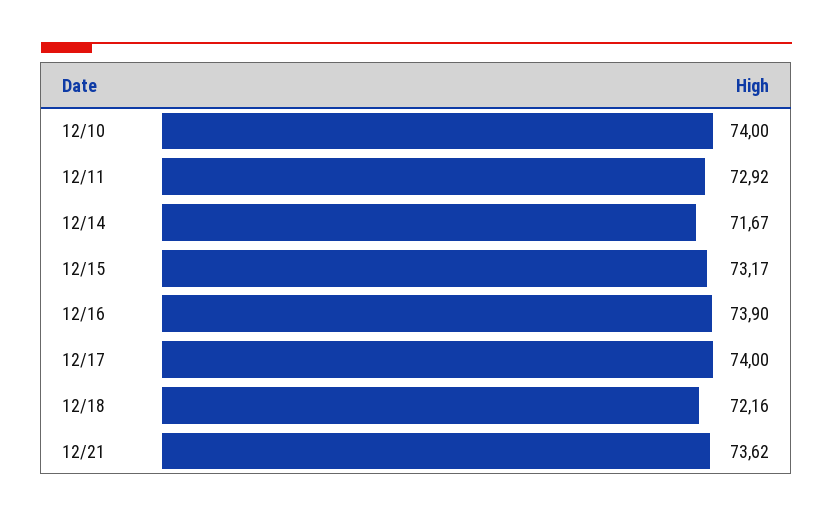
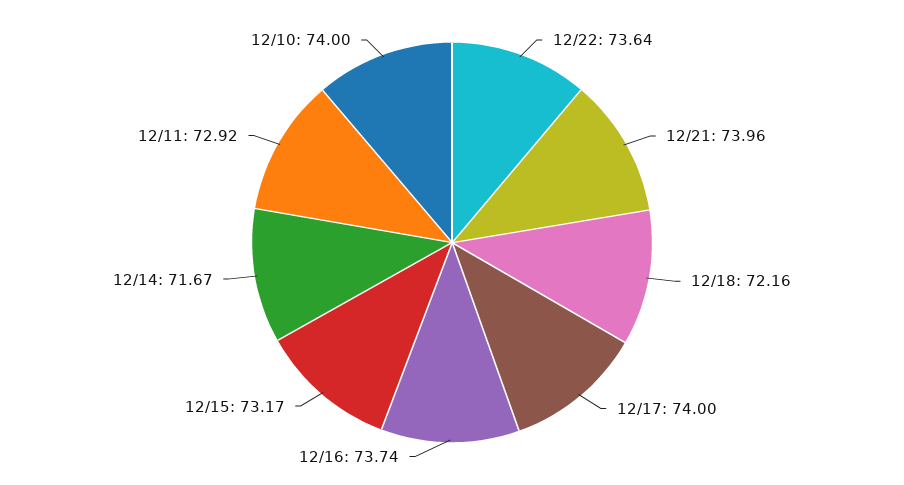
12/16: 73.9 -> 73.74
12/21: 73.62 -> 73.96
12/22: none -> 73.64

